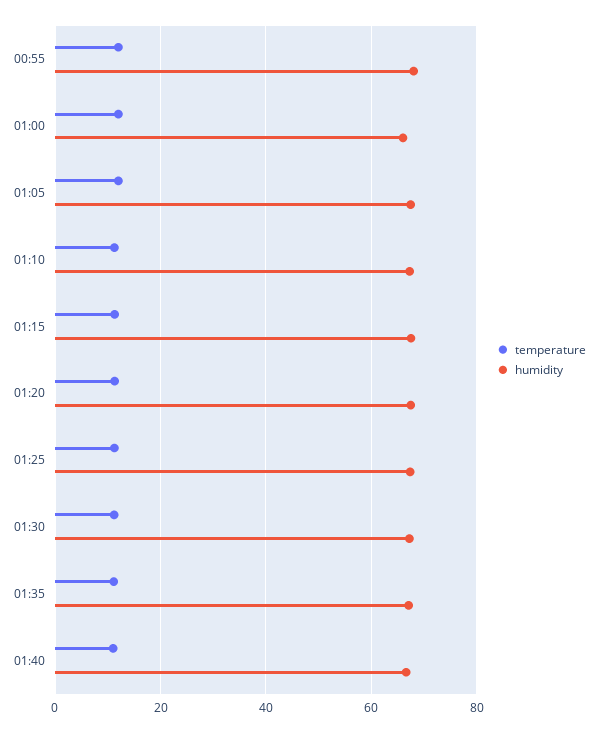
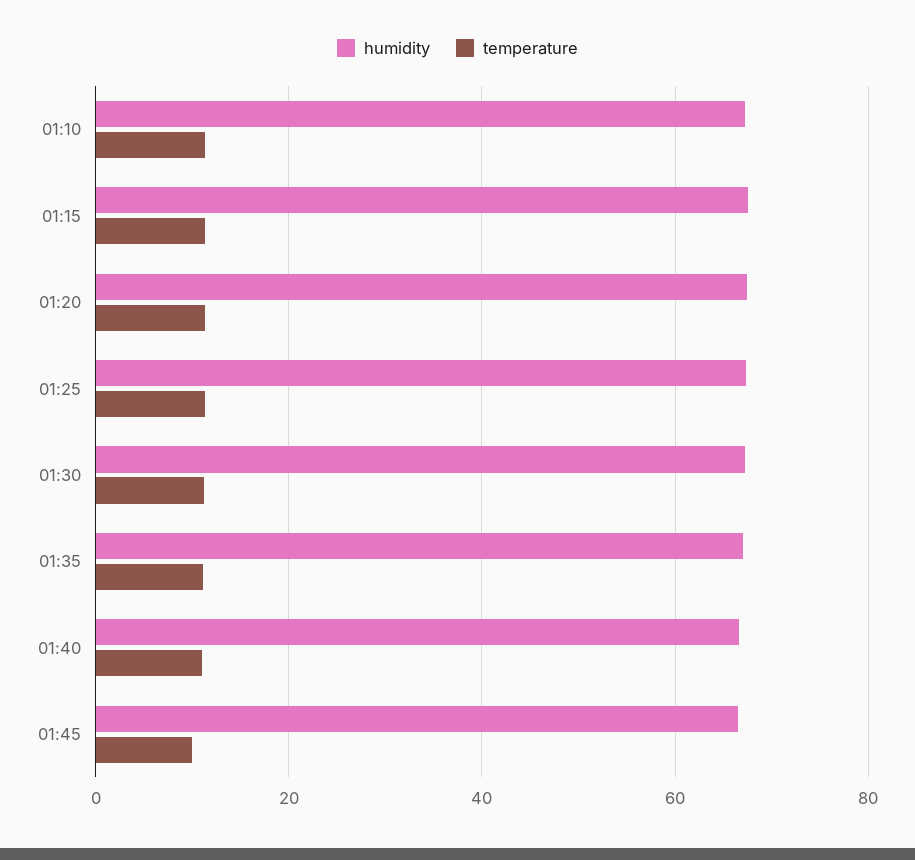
temperature, 00:55: 12 -> none
humidity, 00:55: 68 -> none
temperature, 01:00: 12 -> none
humidity, 01:00: 66 -> none
temperature, 01:05: 12 -> none
humidity, 01:05: 68 -> none
humidity, 01:45: none -> 66
temperature, 01:45: none -> 10

